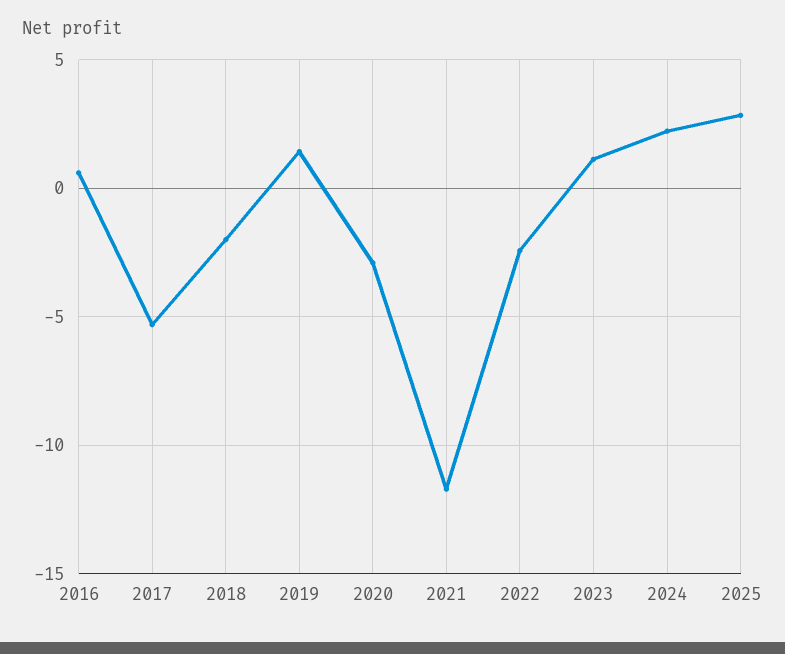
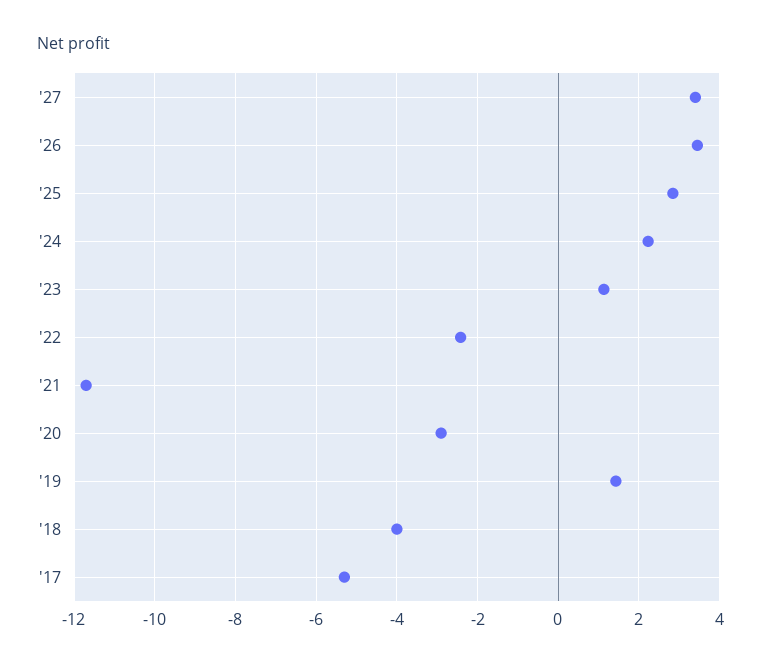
2016: 0.5 -> none
2018: -2 -> -4
'27: none -> 3.4
'26: none -> 3.4

